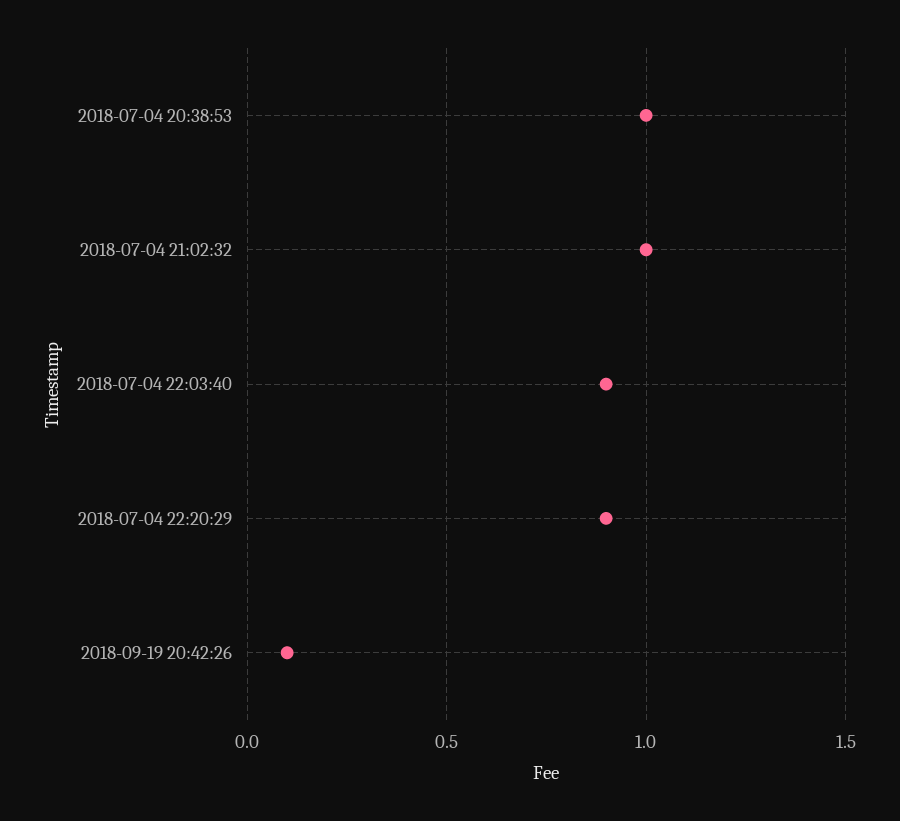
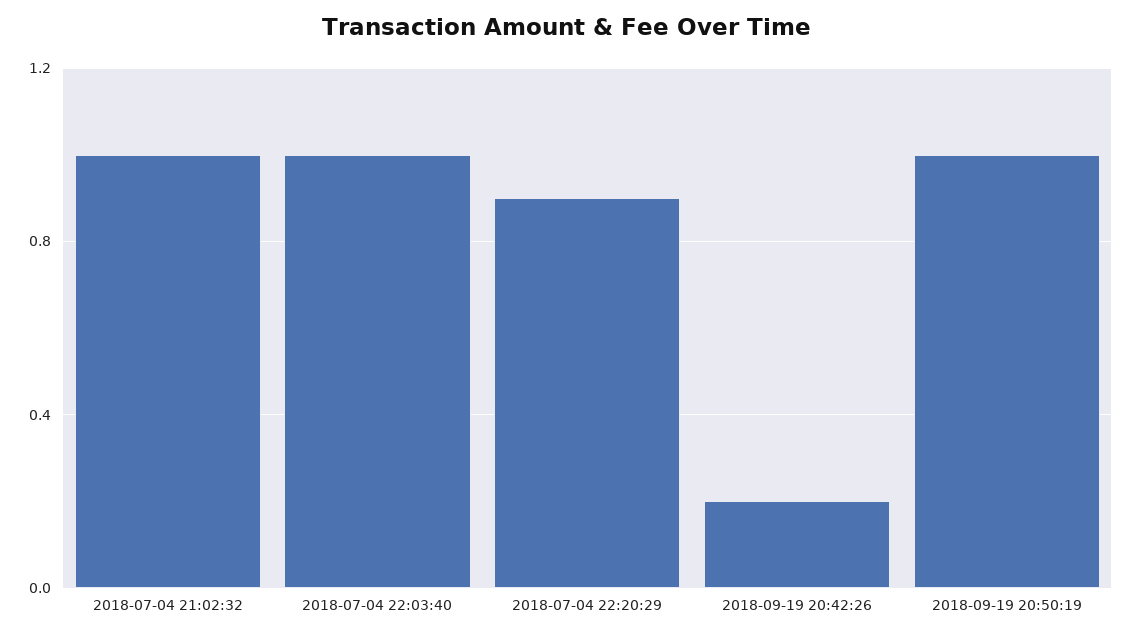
2018-07-04 20:38:53: 1 -> none
2018-07-04 22:03:40: 0.9 -> 1
2018-09-19 20:42:26: 0.1 -> 0.2
2018-09-19 20:50:19: none -> 1

